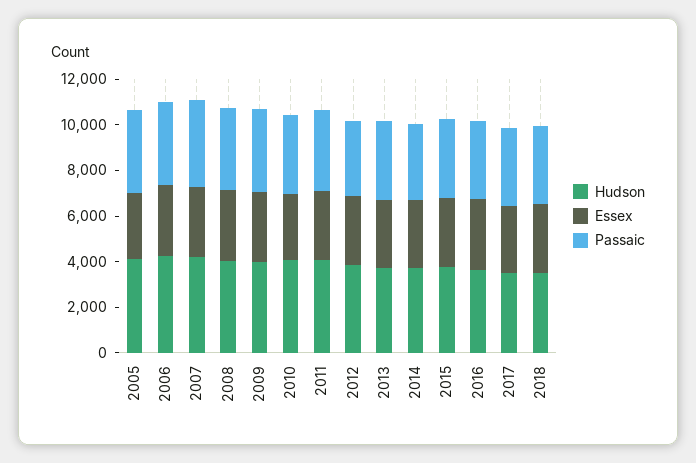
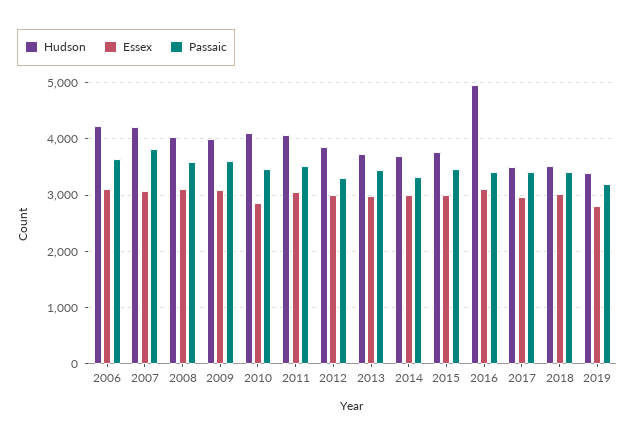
Hudson, 2005: 4000 -> none
Essex, 2005: 3000 -> none
Passaic, 2005: 3500 -> none
Hudson, 2016: 3500 -> 5000
Hudson, 2019: none -> 3400
Essex, 2019: none -> 2800
Passaic, 2019: none -> 3200

